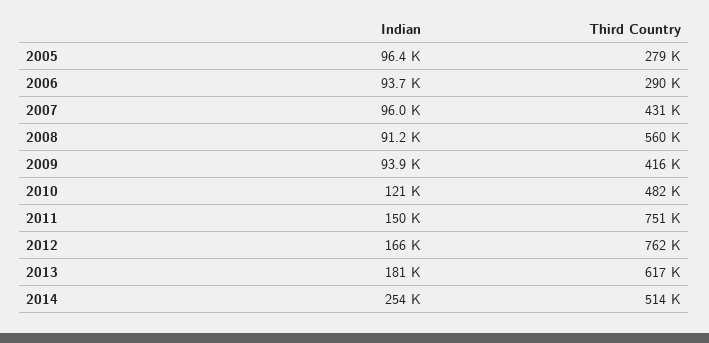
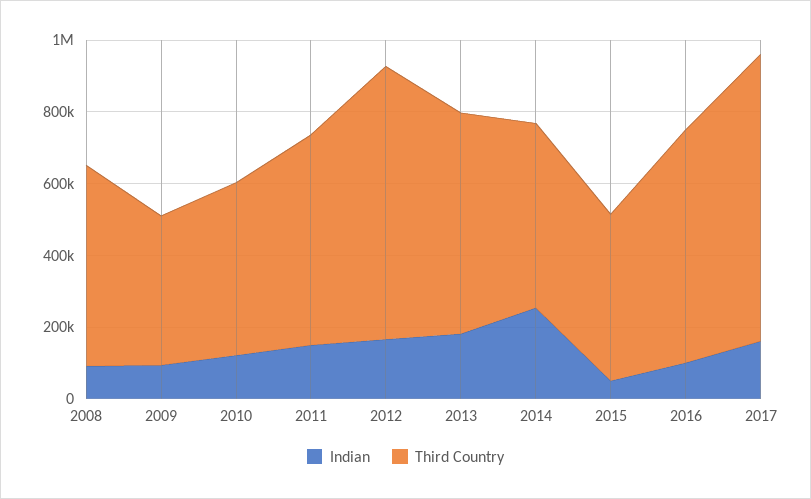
Indian, 2005: 96400 -> none
Third Country, 2005: 279000 -> none
Indian, 2006: 93700 -> none
Third Country, 2006: 290000 -> none
Indian, 2007: 96000 -> none
Third Country, 2007: 431000 -> none
Third Country, 2011: 751000 -> 600000
Indian, 2015: none -> 50000
Third Country, 2015: none -> 450000
Indian, 2016: none -> 100000
Third Country, 2016: none -> 650000
Indian, 2017: none -> 150000
Third Country, 2017: none -> 800000

